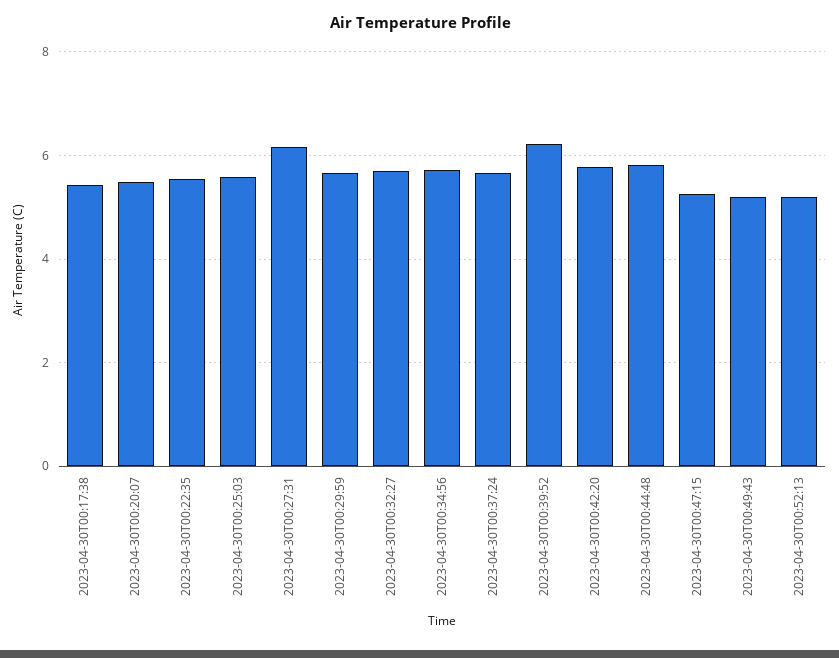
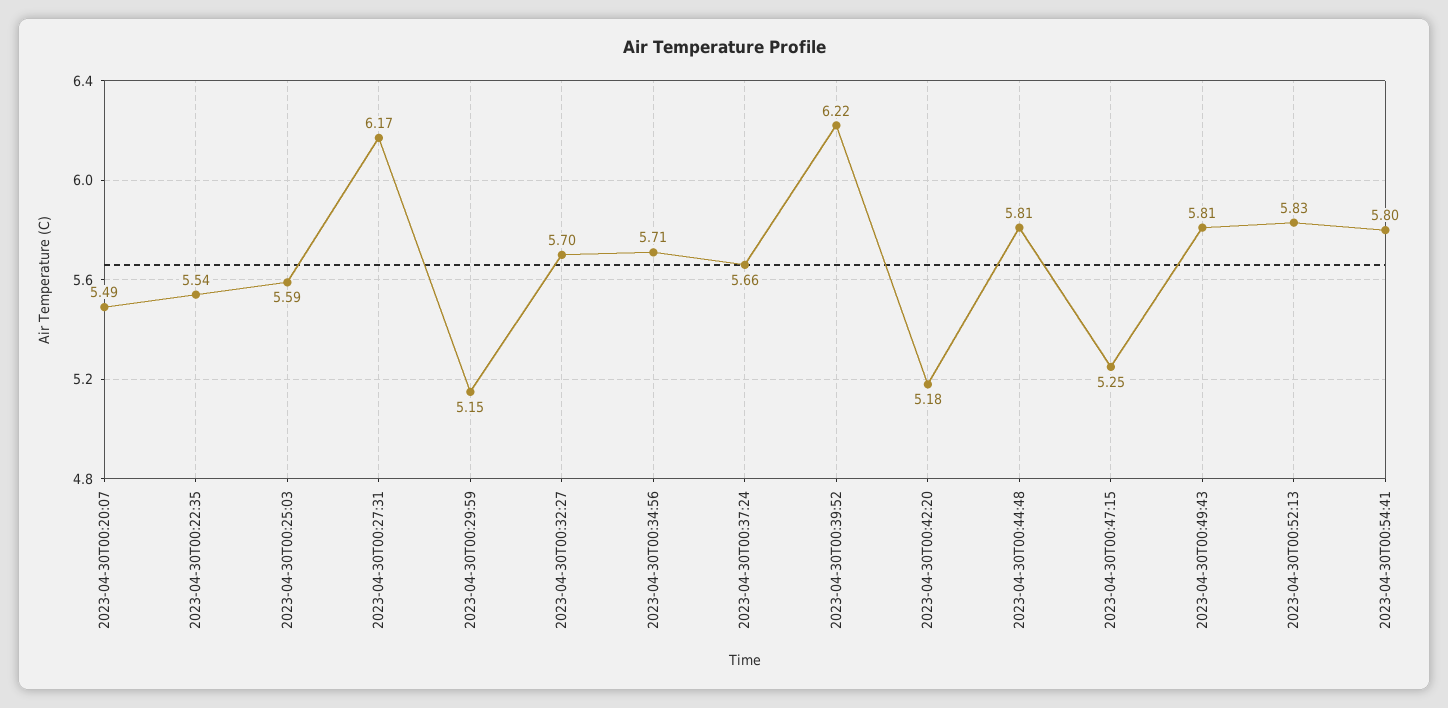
2023-04-30T00:17:38: 5.4 -> none
2023-04-30T00:29:59: 5.6 -> 5.15
2023-04-30T00:42:20: 5.8 -> 5.18
2023-04-30T00:49:43: 5.2 -> 5.81
2023-04-30T00:52:13: 5.2 -> 5.83
2023-04-30T00:54:41: none -> 5.8

